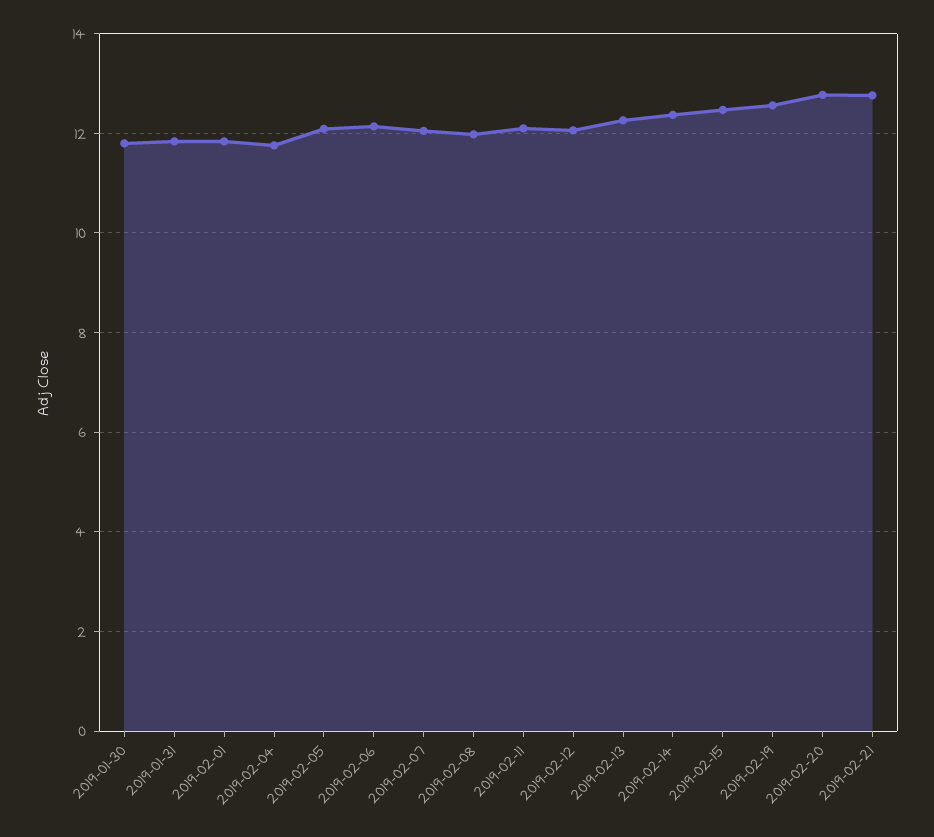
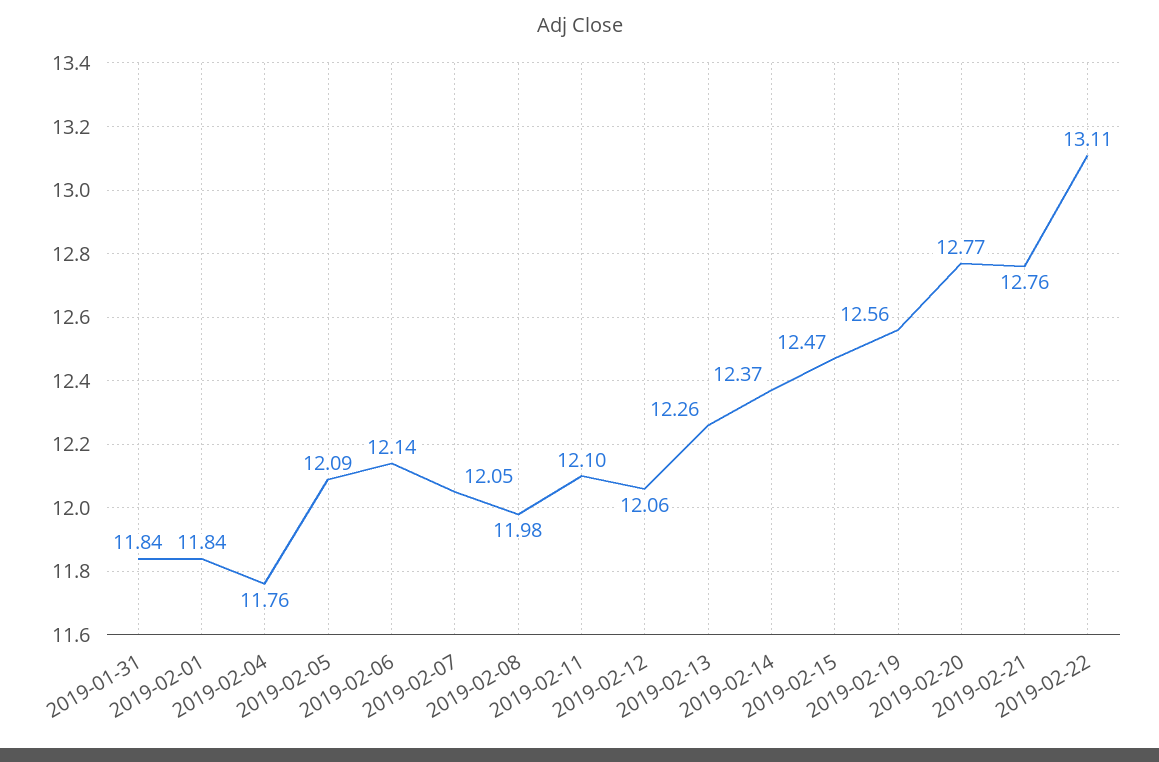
2019-01-30: 11.8 -> none
2019-02-22: none -> 13.11

